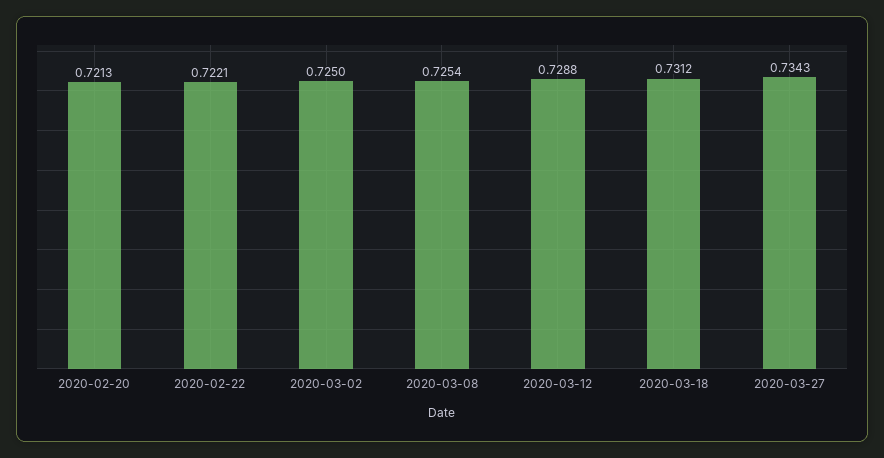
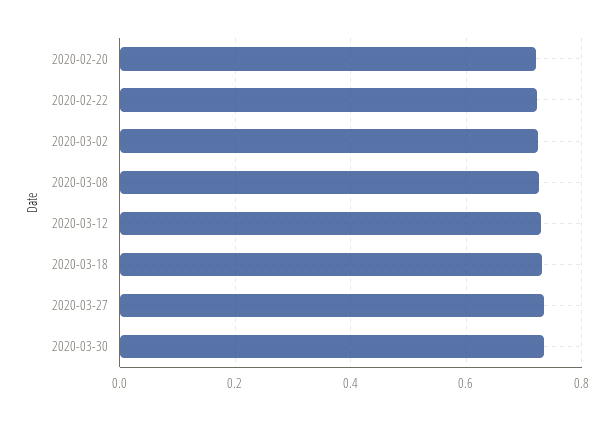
2020-03-30: none -> 0.74

